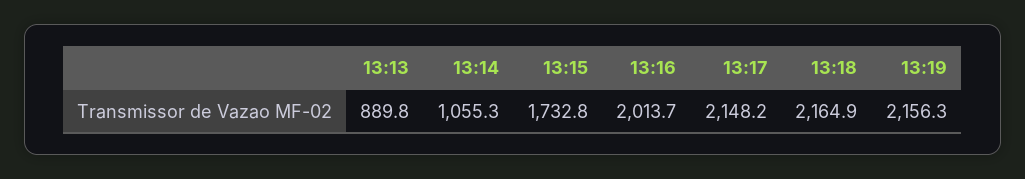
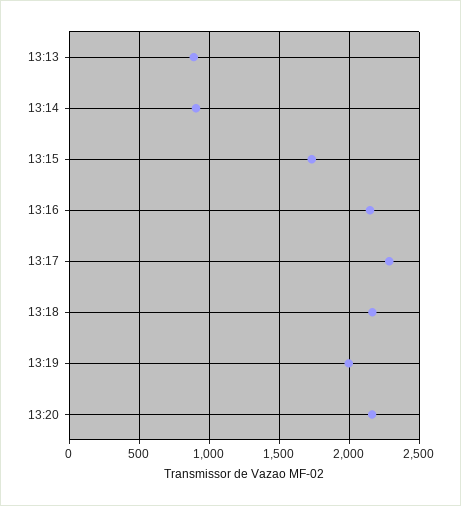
13:14: 1055.3 -> 900
13:16: 2013.7 -> 2150
13:17: 2148.2 -> 2300
13:19: 2156.3 -> 2000
13:20: none -> 2150

